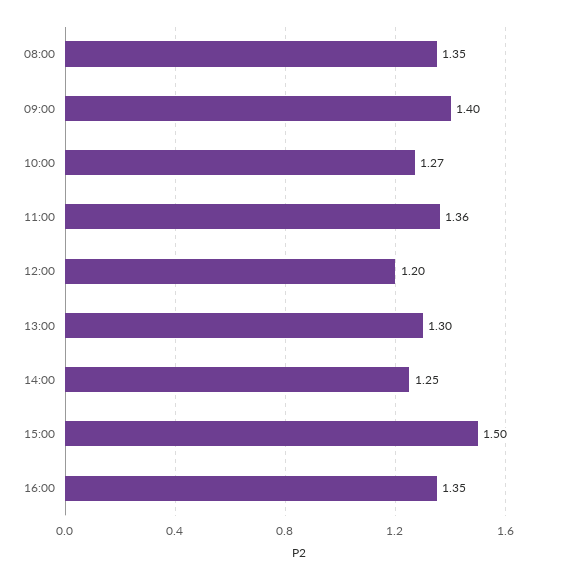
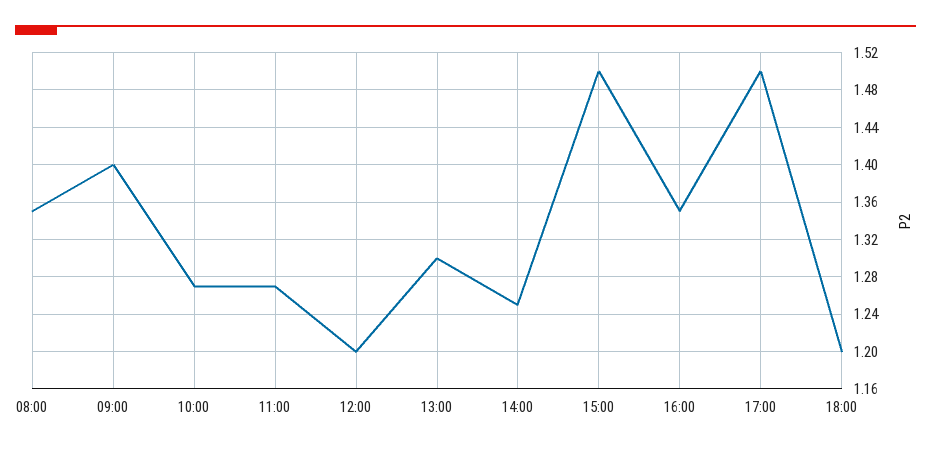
11:00: 1.36 -> 1.27
17:00: none -> 1.5
18:00: none -> 1.2

